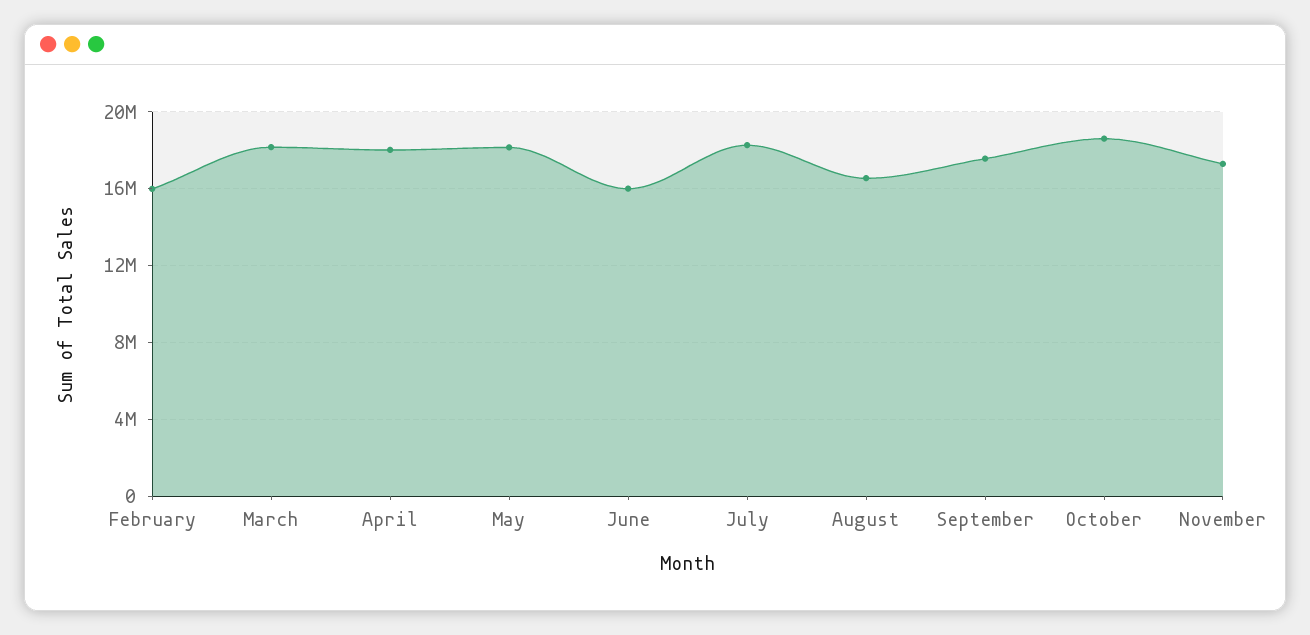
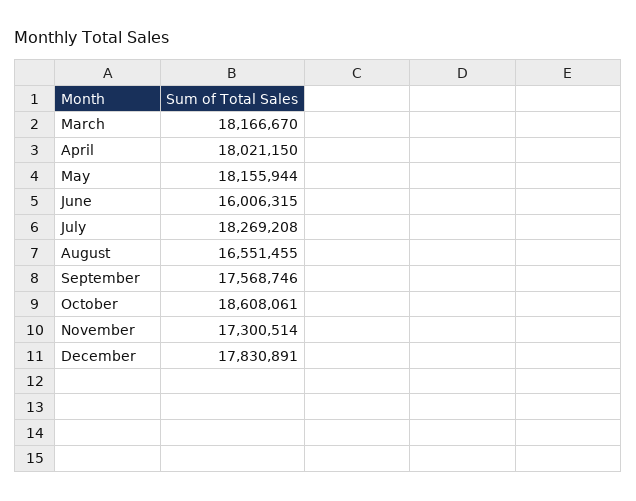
February: 16000000 -> none
December: none -> 17830891

